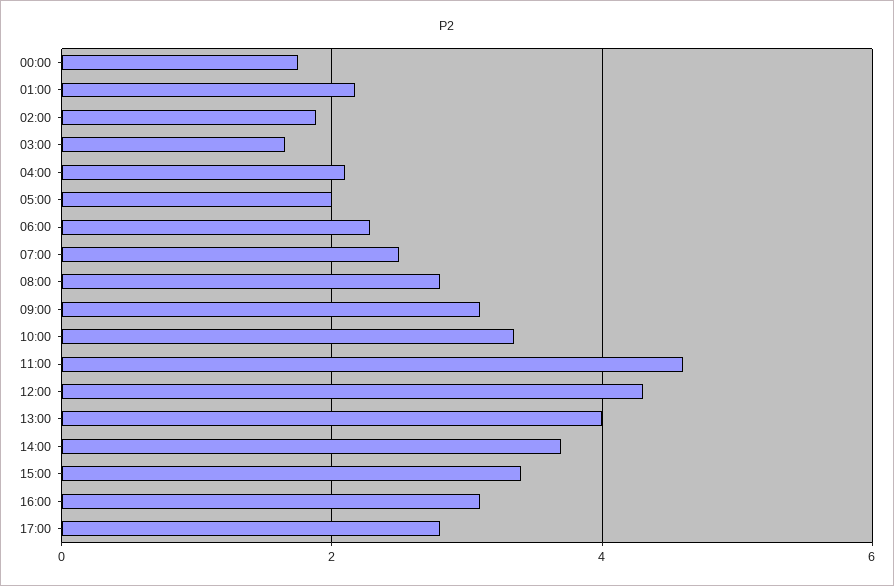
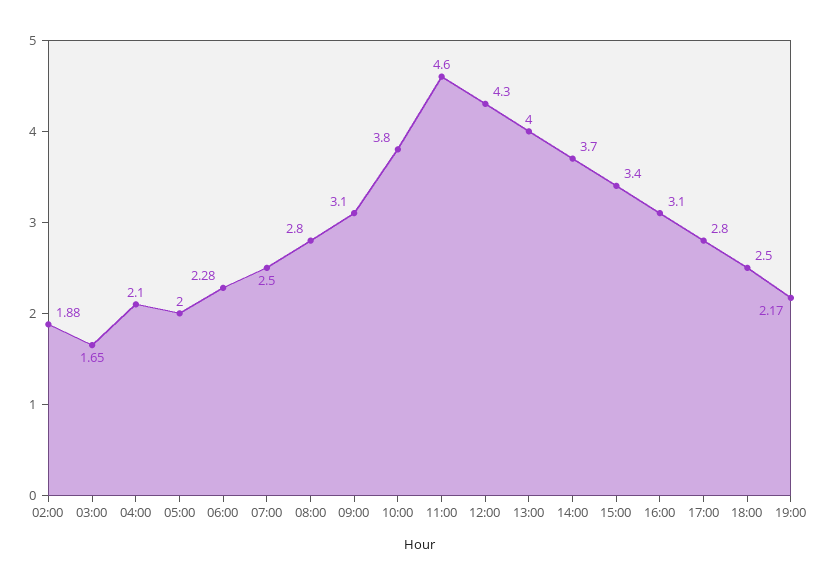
00:00: 1.8 -> none
01:00: 2.2 -> none
10:00: 3.4 -> 3.8
18:00: none -> 2.5
19:00: none -> 2.17

